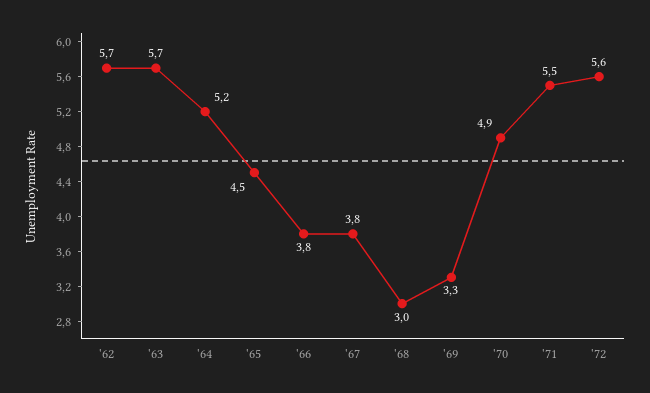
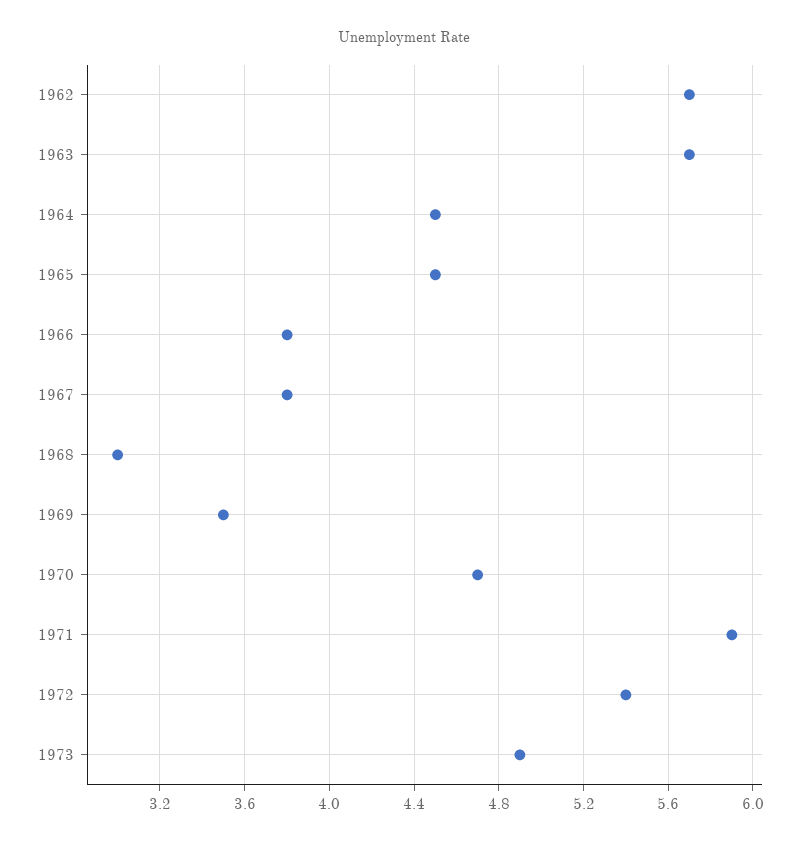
'64: 5.2 -> 4.5
'69: 3.3 -> 3.5
'70: 4.9 -> 4.7
'71: 5.5 -> 5.9
'72: 5.6 -> 5.4
1973: none -> 4.9

